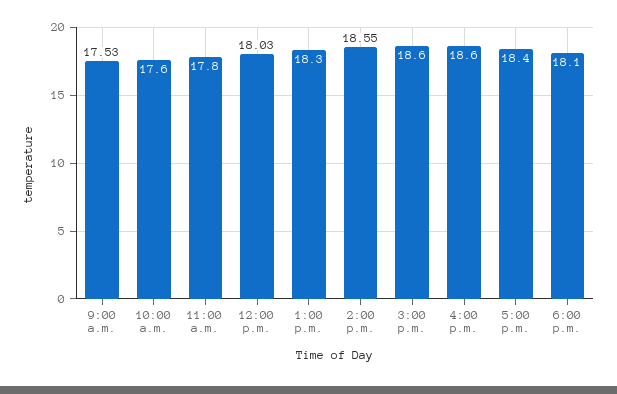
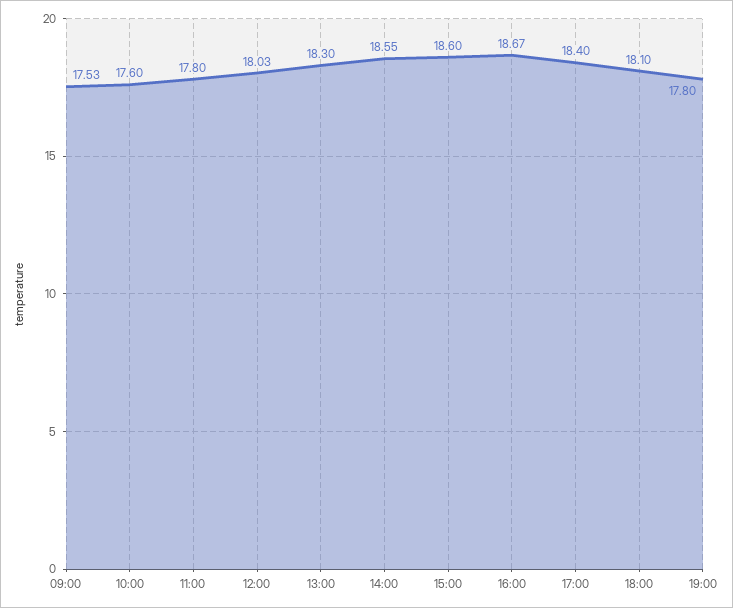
4:00 p.m.: 18.6 -> 18.67
19:00: none -> 17.8

